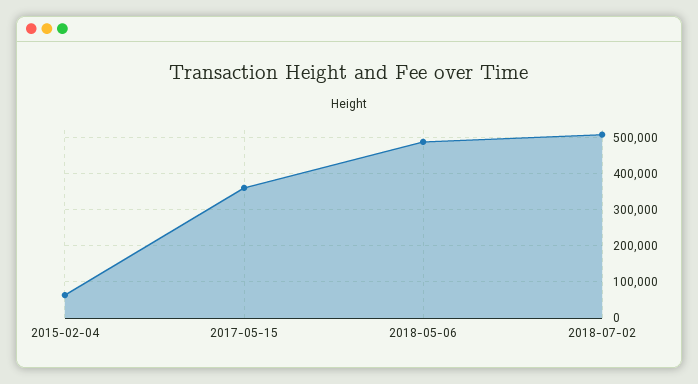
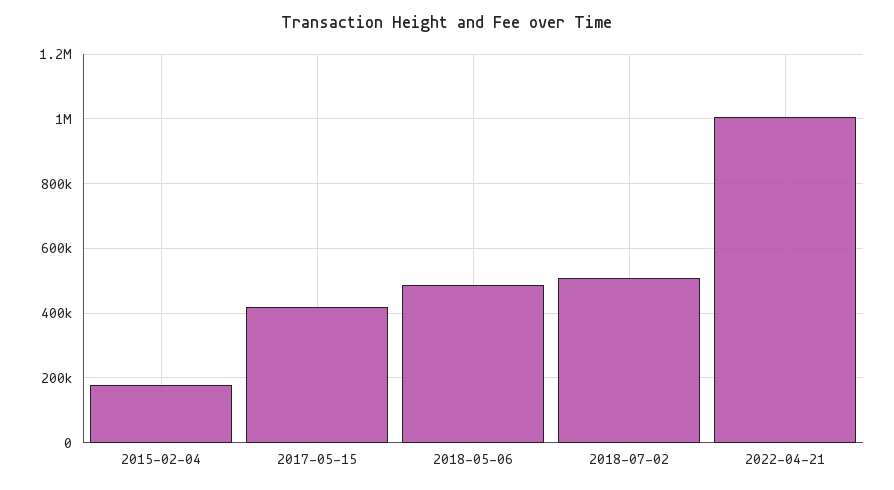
2015-02-04: 60000 -> 180000
2017-05-15: 360000 -> 420000
2022-04-21: none -> 1000000

